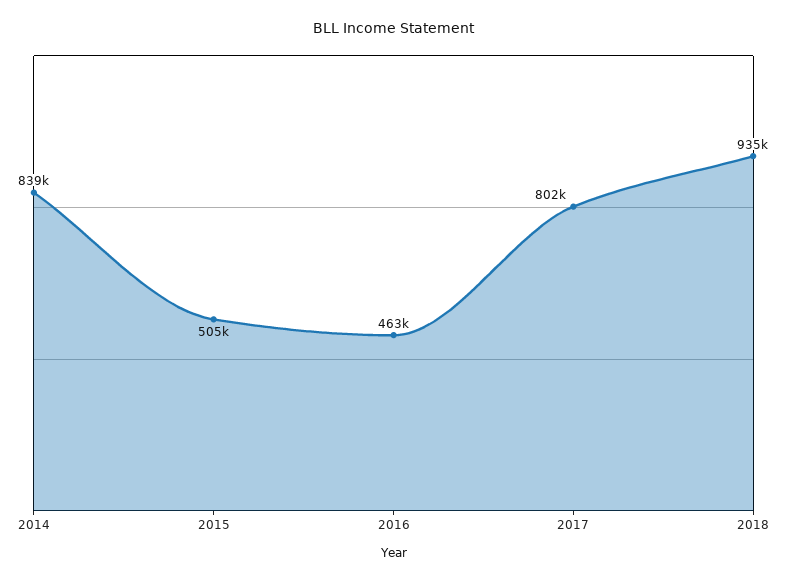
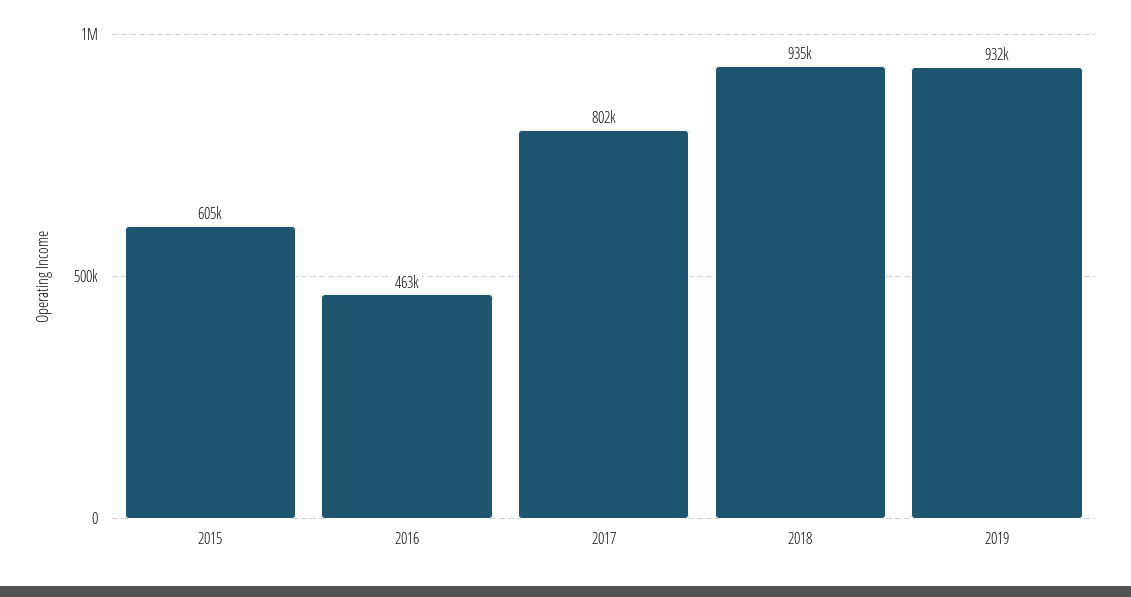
2014: 839000 -> none
2015: 505000 -> 605000
2019: none -> 932000

